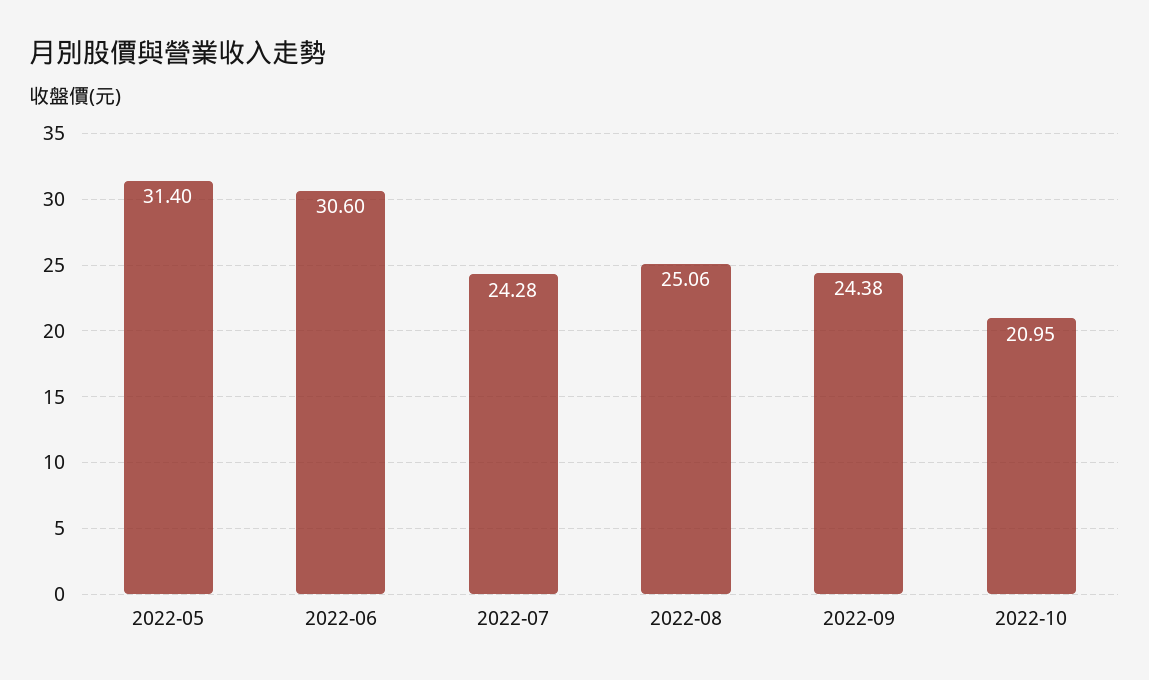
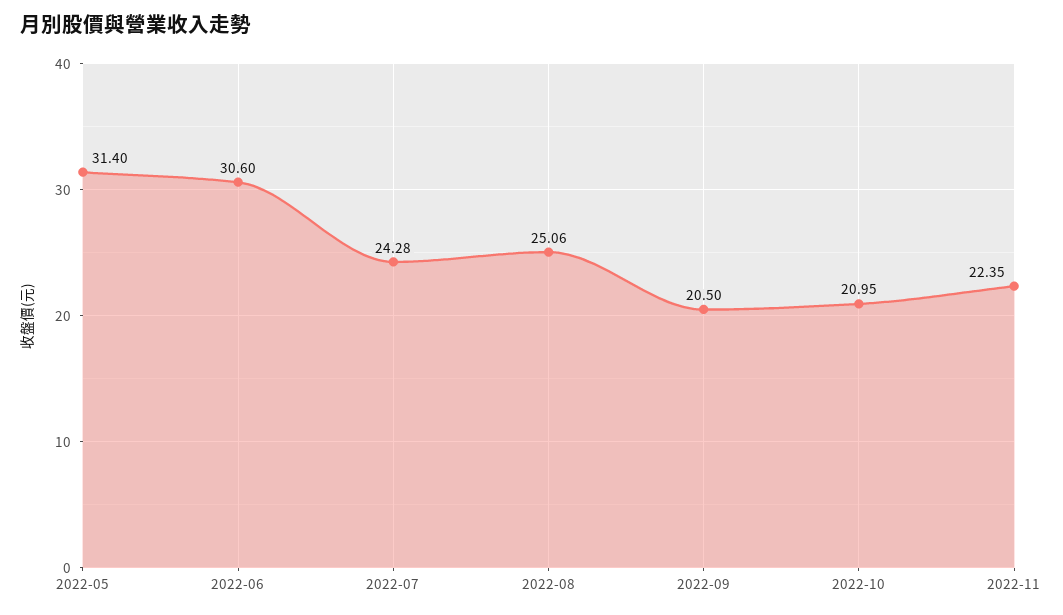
2022-09: 24.38 -> 20.5
2022-11: none -> 22.35

